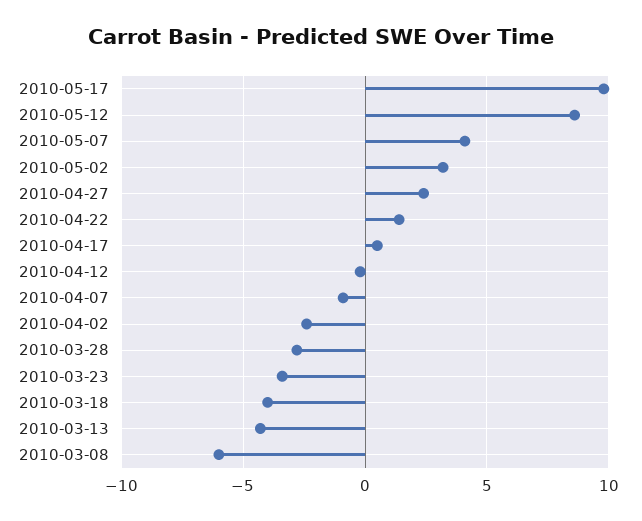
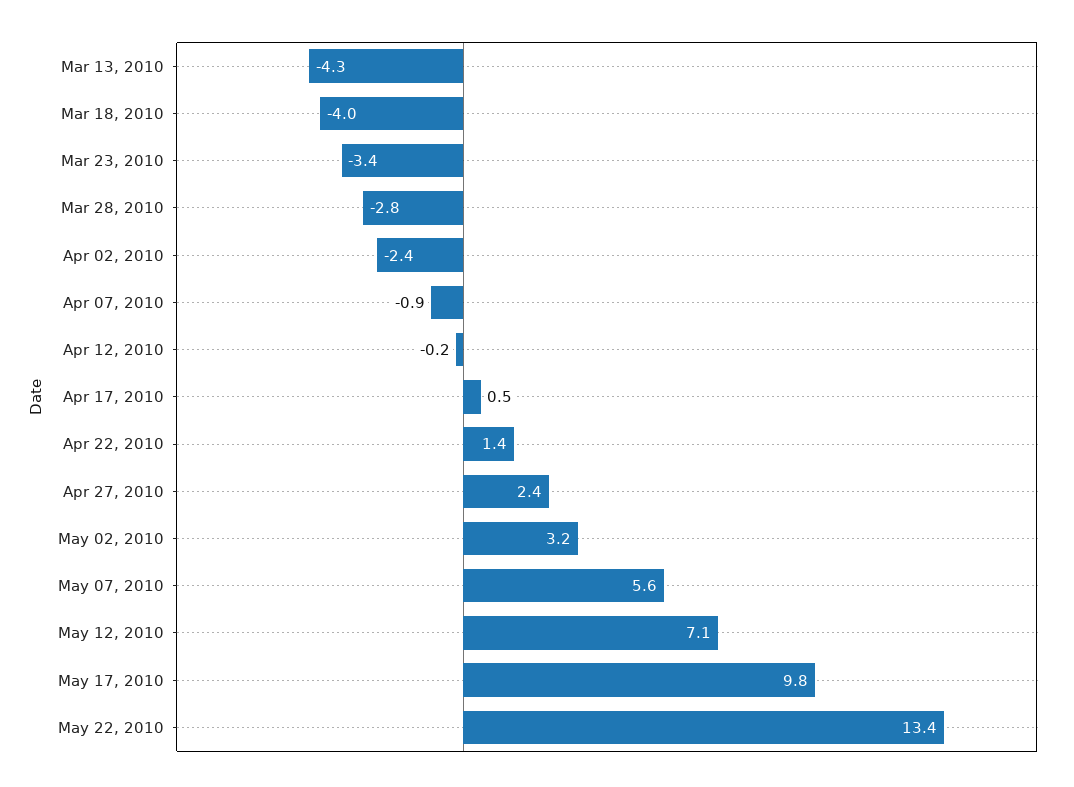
2010-05-12: 8.5 -> 7.1
2010-05-07: 4 -> 5.6
2010-03-08: -6 -> none
May 22, 2010: none -> 13.4

